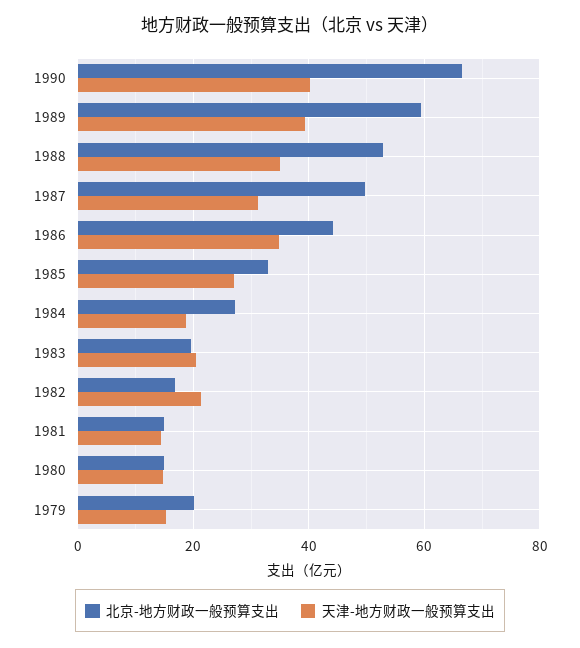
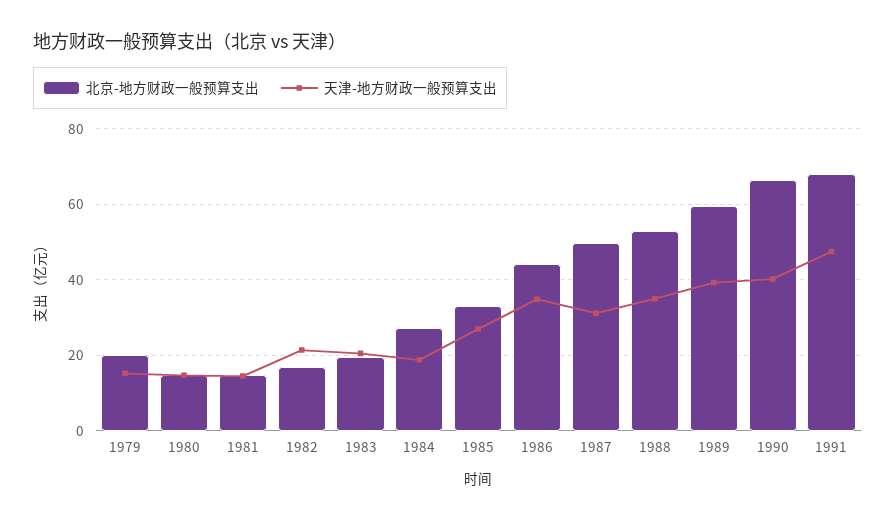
北京-地方财政一般预算支出, 1991: none -> 68
天津-地方财政一般预算支出, 1991: none -> 48

